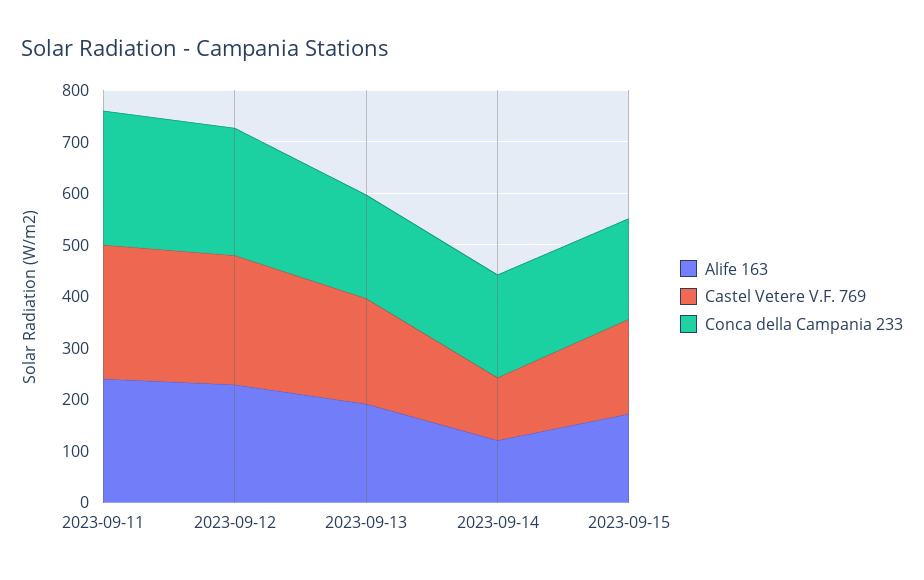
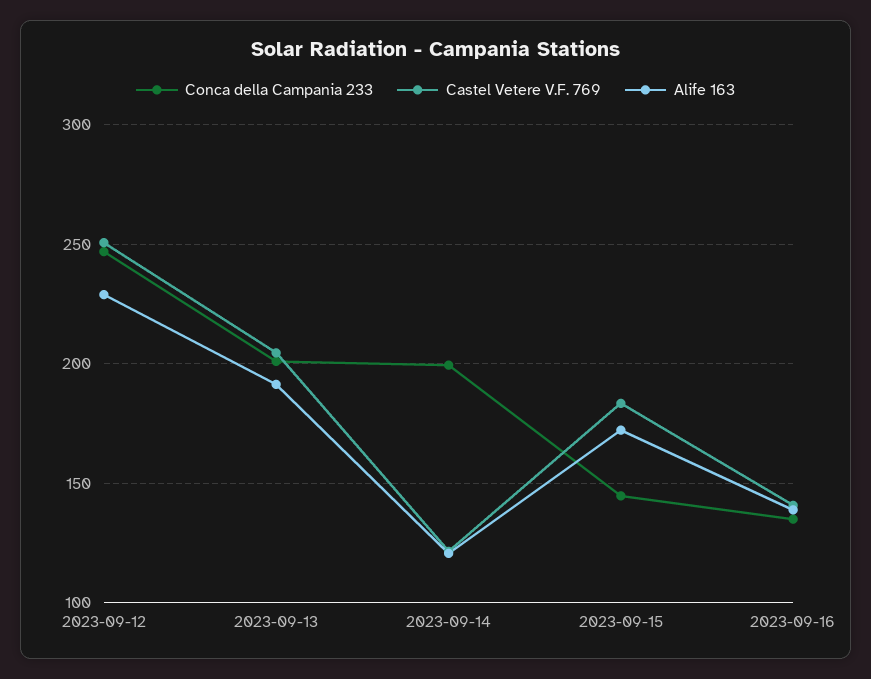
Alife 163, 2023-09-11: 240 -> none
Castel Vetere V.F. 769, 2023-09-11: 260 -> none
Conca della Campania 233, 2023-09-11: 260 -> none
Conca della Campania 233, 2023-09-15: 200 -> 145
Conca della Campania 233, 2023-09-16: none -> 135
Castel Vetere V.F. 769, 2023-09-16: none -> 140
Alife 163, 2023-09-16: none -> 140

